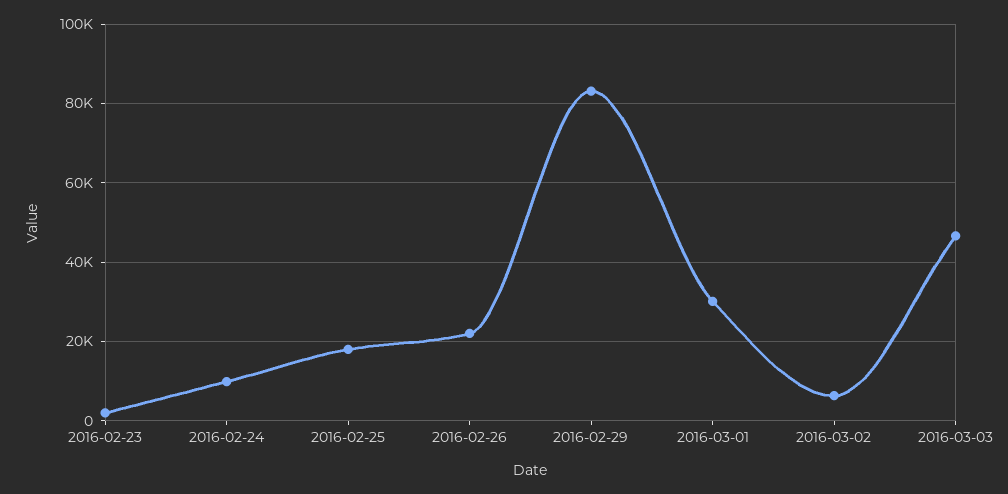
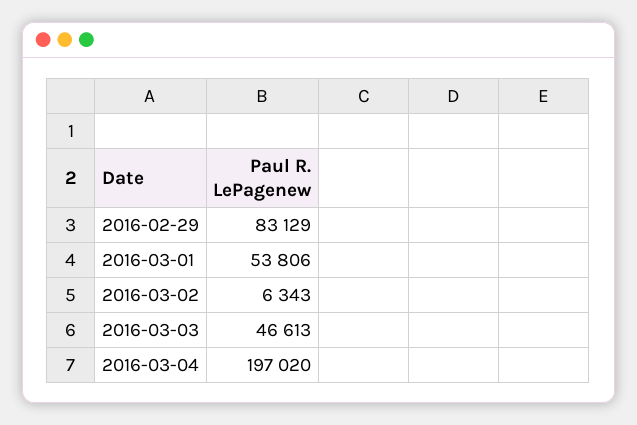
2016-02-23: 2000 -> none
2016-02-24: 10000 -> none
2016-02-25: 18000 -> none
2016-02-26: 22000 -> none
2016-03-01: 30000 -> 53806
2016-03-04: none -> 197020

